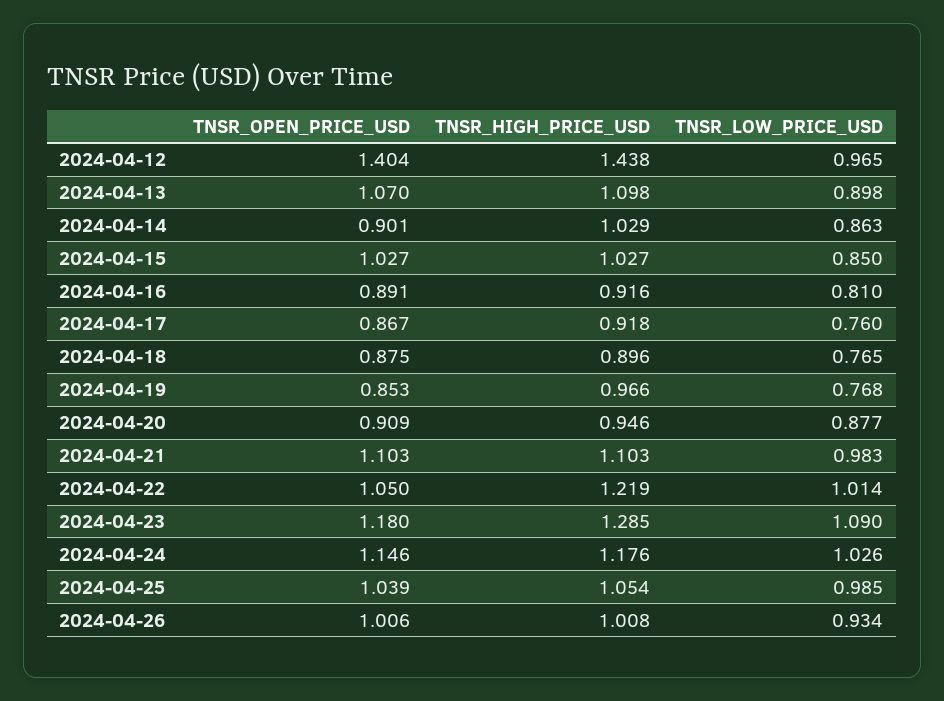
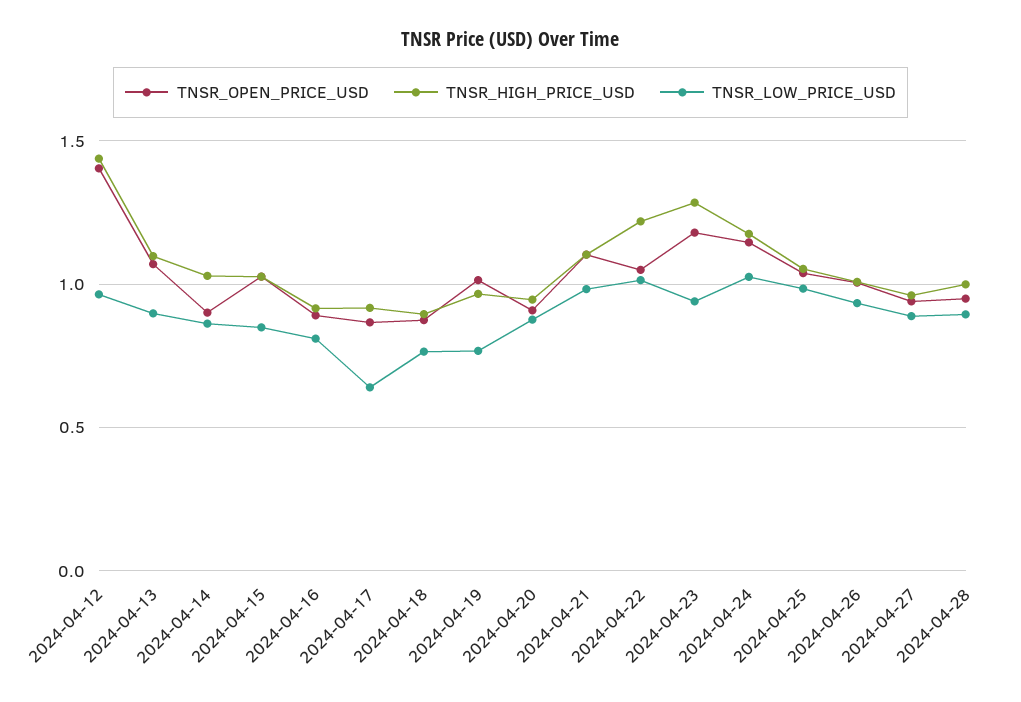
TNSR_LOW_PRICE_USD, 2024-04-17: 0.76 -> 0.65
TNSR_OPEN_PRICE_USD, 2024-04-19: 0.853 -> 1
TNSR_LOW_PRICE_USD, 2024-04-23: 1.09 -> 0.95
TNSR_OPEN_PRICE_USD, 2024-04-27: none -> 0.95
TNSR_HIGH_PRICE_USD, 2024-04-27: none -> 0.95
TNSR_LOW_PRICE_USD, 2024-04-27: none -> 0.9
TNSR_OPEN_PRICE_USD, 2024-04-28: none -> 0.95
TNSR_HIGH_PRICE_USD, 2024-04-28: none -> 1
TNSR_LOW_PRICE_USD, 2024-04-28: none -> 0.9

